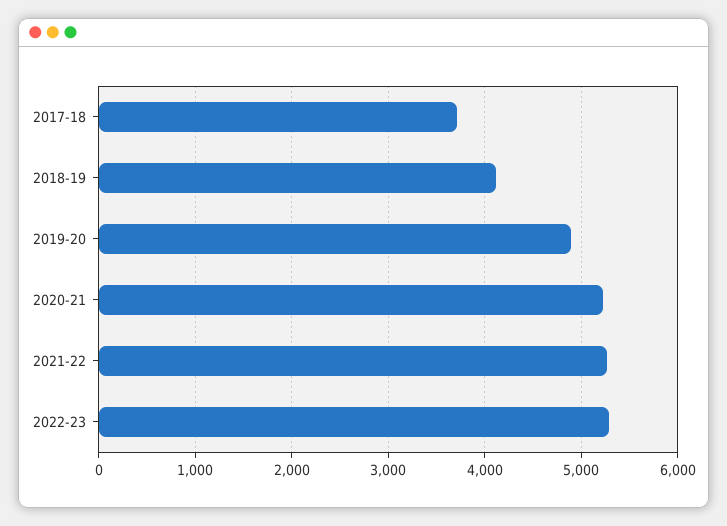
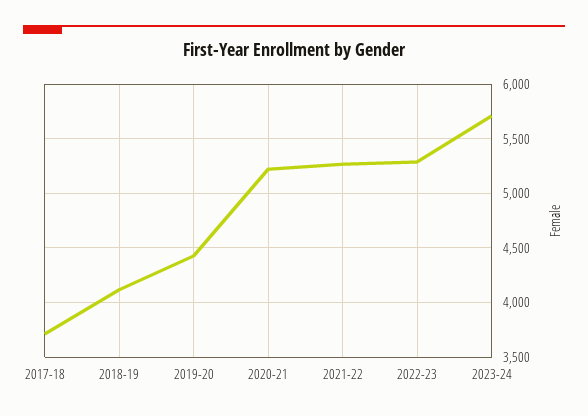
2019-20: 4900 -> 4400
2023-24: none -> 5700

